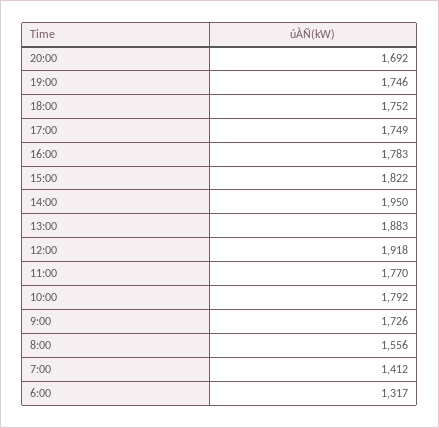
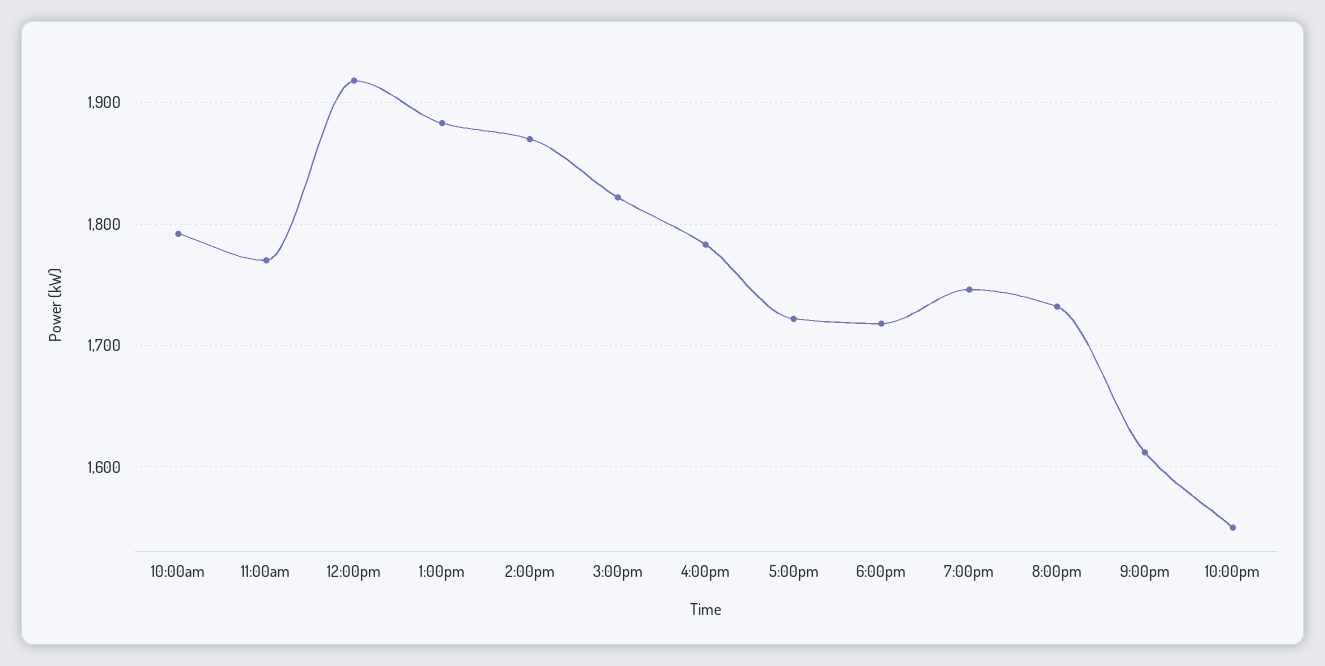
20:00: 1692 -> 1730
18:00: 1752 -> 1720
17:00: 1749 -> 1720
14:00: 1950 -> 1870
9:00: 1726 -> none
8:00: 1556 -> none
7:00: 1412 -> none
6:00: 1317 -> none
9:00pm: none -> 1610
10:00pm: none -> 1550

